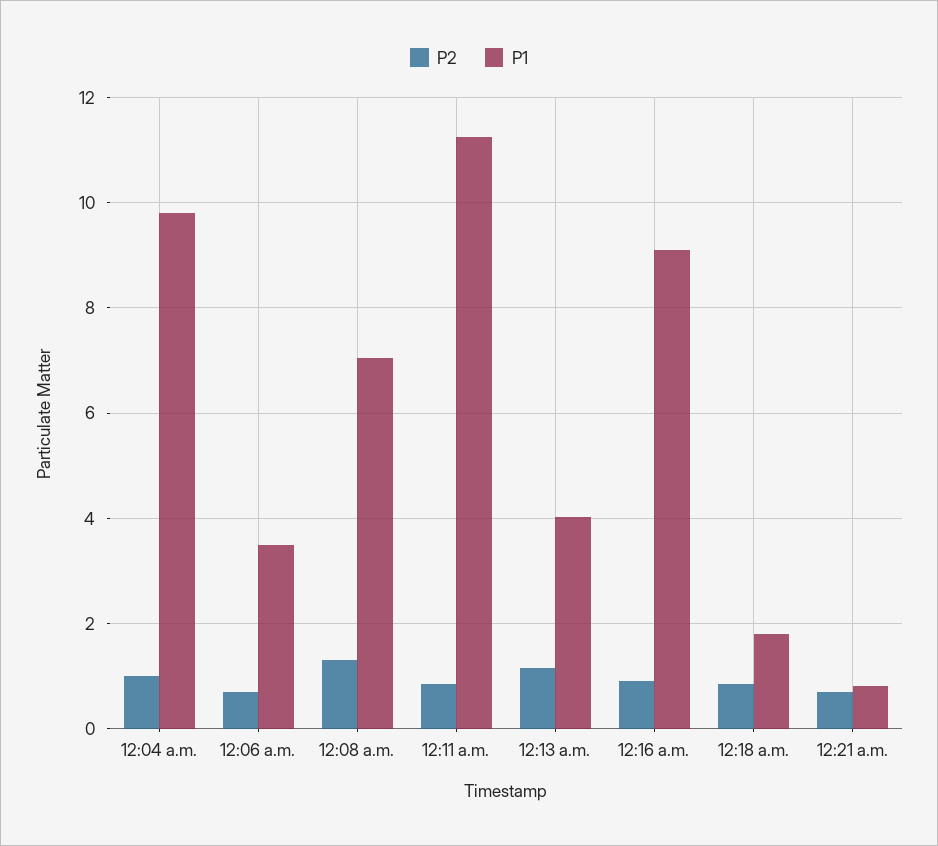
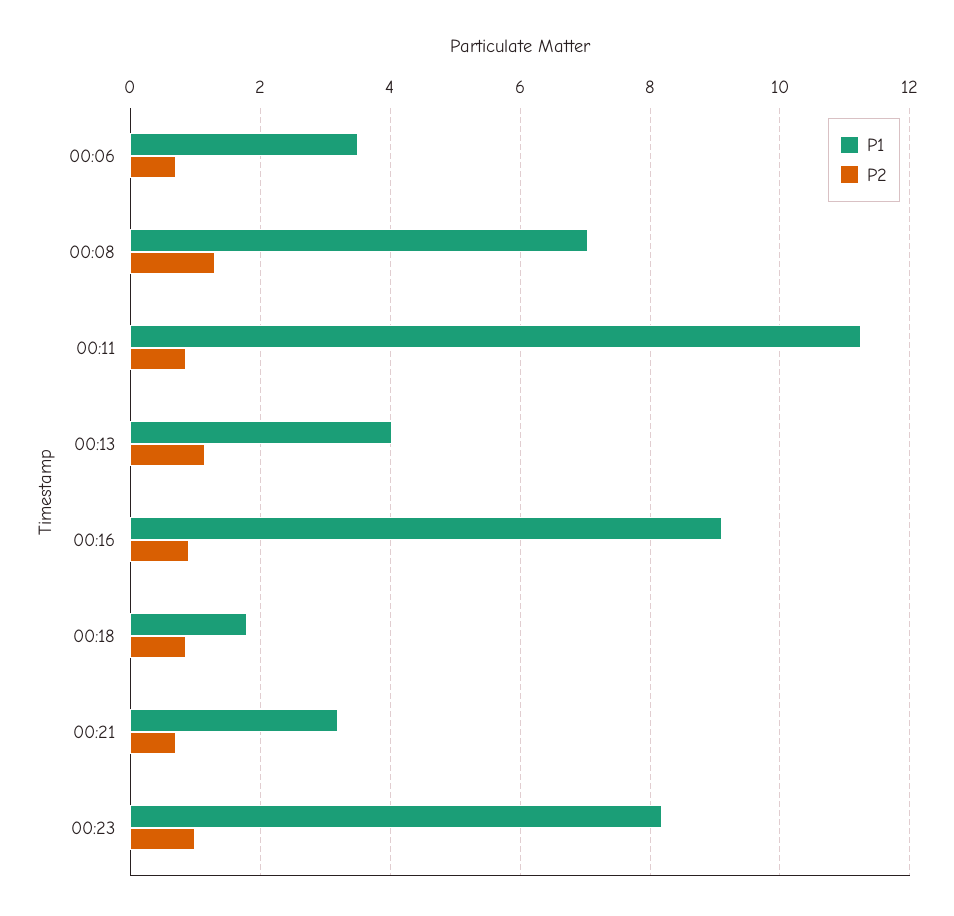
P2, 12:04 a.m.: 1 -> none
P1, 12:04 a.m.: 9.8 -> none
P1, 12:21 a.m.: 0.8 -> 3.2
P1, 00:23: none -> 8.2
P2, 00:23: none -> 1

